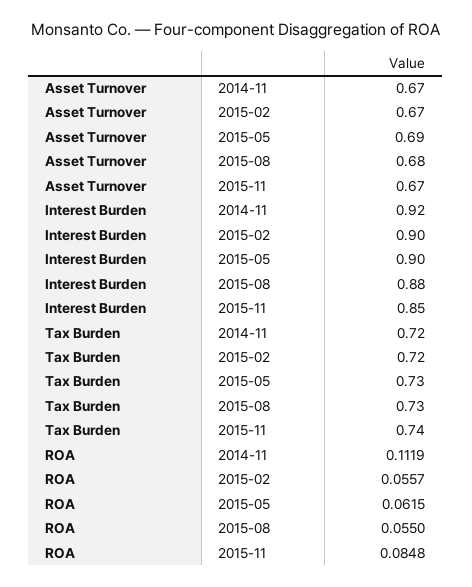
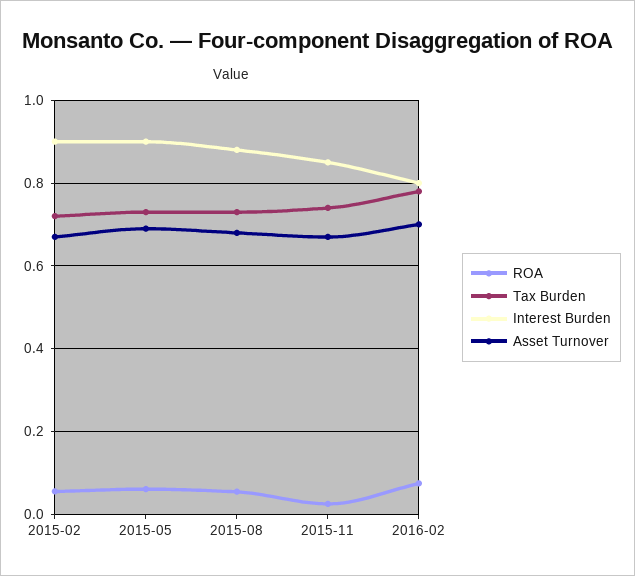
Asset Turnover, 2014-11: 0.67 -> none
Interest Burden, 2014-11: 0.92 -> none
Tax Burden, 2014-11: 0.72 -> none
ROA, 2014-11: 0.1119 -> none
ROA, 2015-11: 0.0848 -> 0.02
ROA, 2016-02: none -> 0.08
Tax Burden, 2016-02: none -> 0.78
Interest Burden, 2016-02: none -> 0.8
Asset Turnover, 2016-02: none -> 0.7

